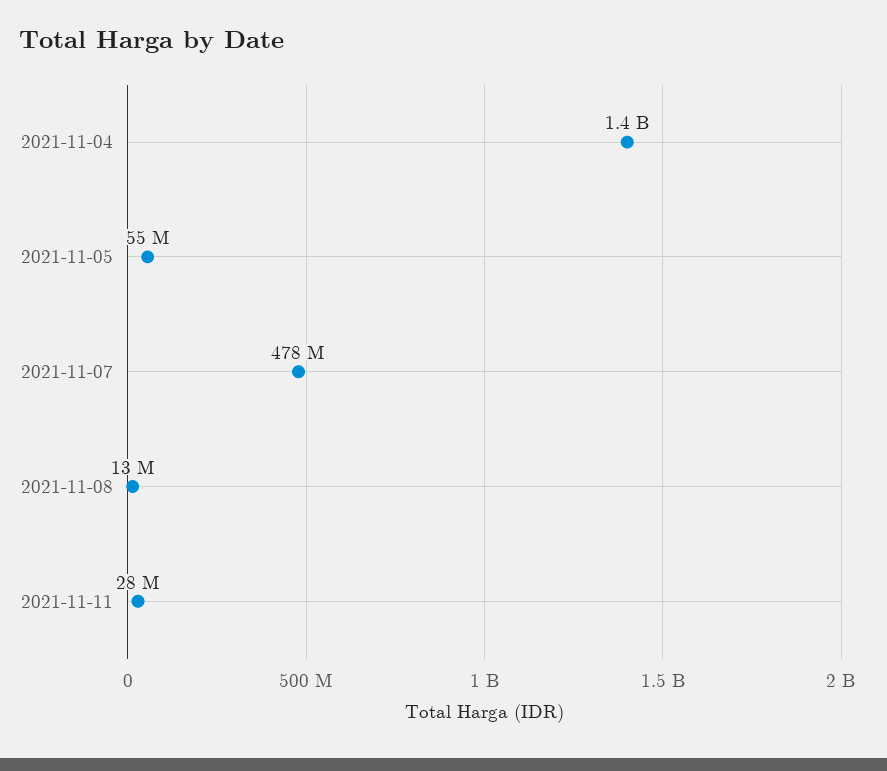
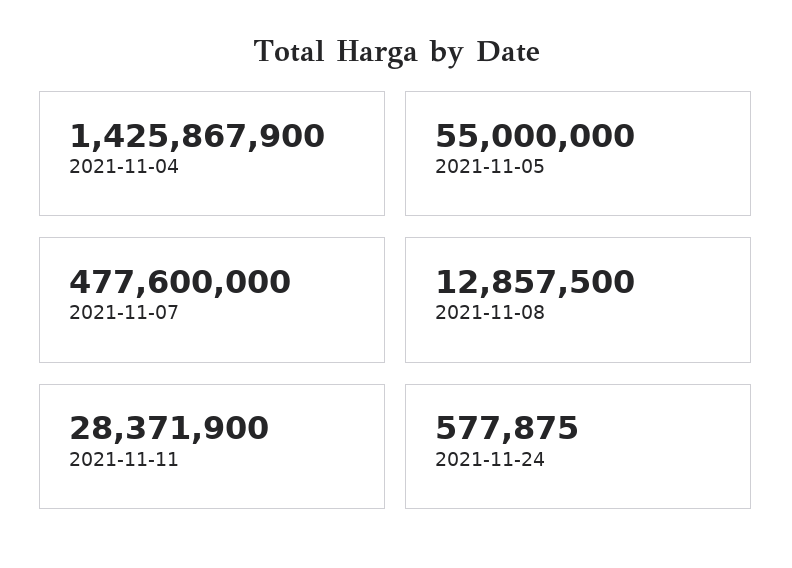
2021-11-24: none -> 577875

